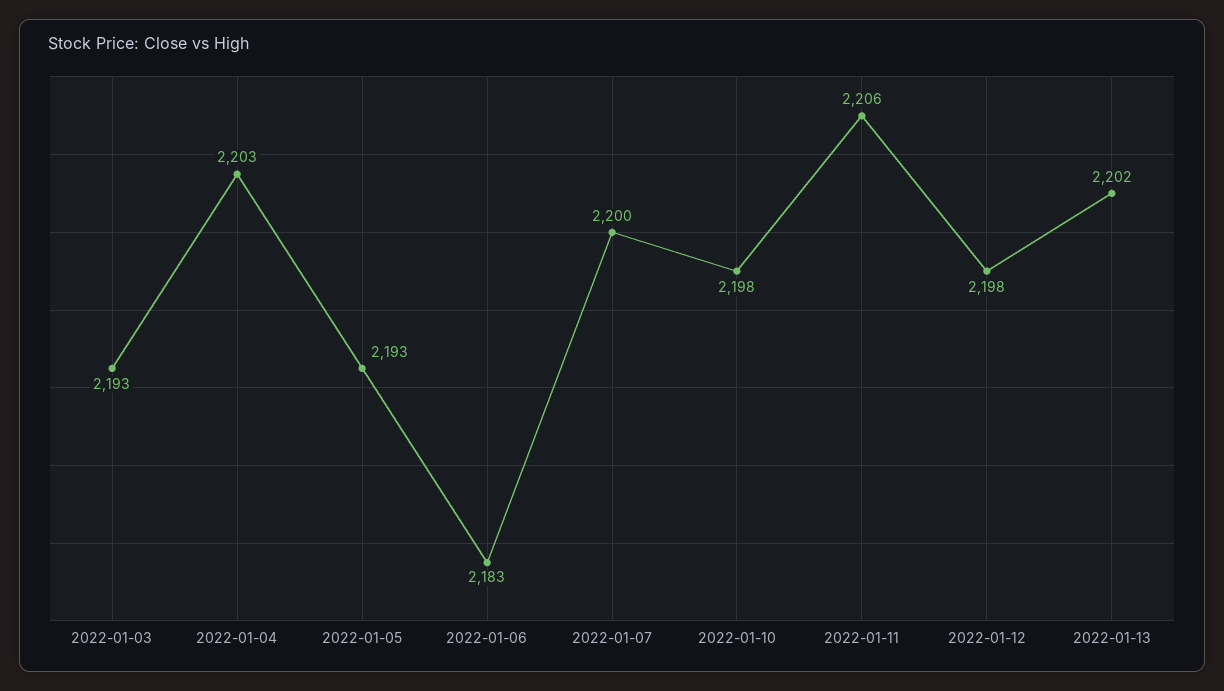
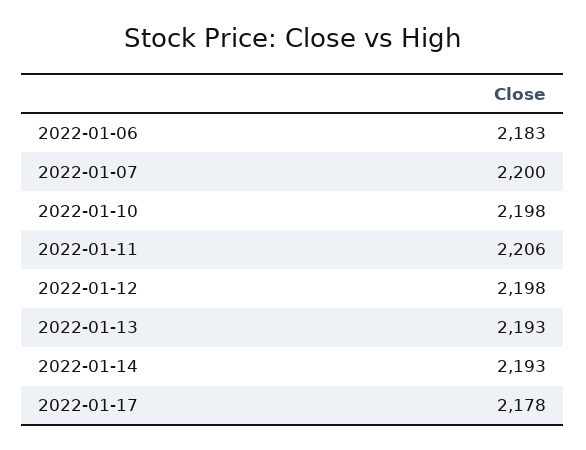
2022-01-03: 2193 -> none
2022-01-04: 2203 -> none
2022-01-05: 2193 -> none
2022-01-13: 2202 -> 2193
2022-01-14: none -> 2193
2022-01-17: none -> 2178

